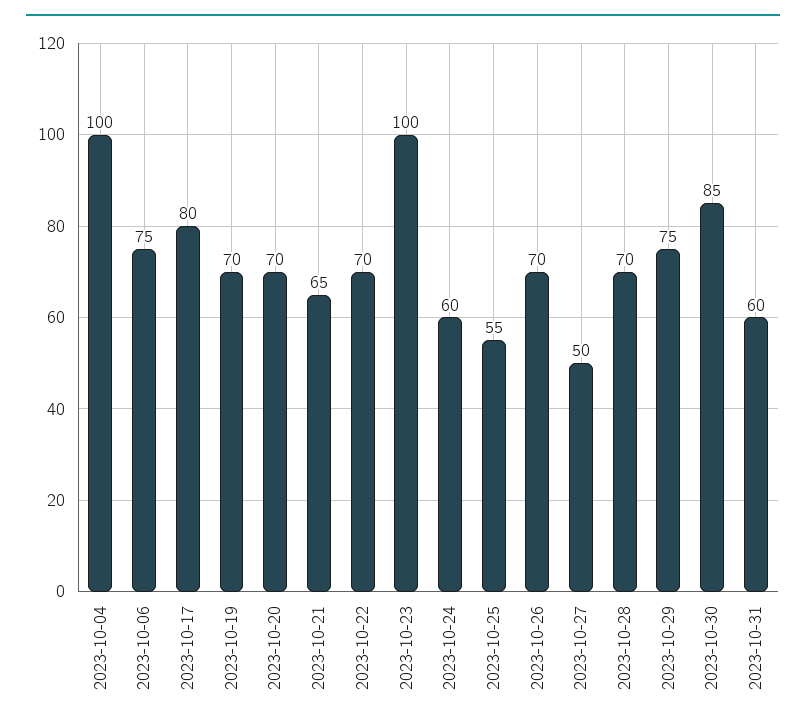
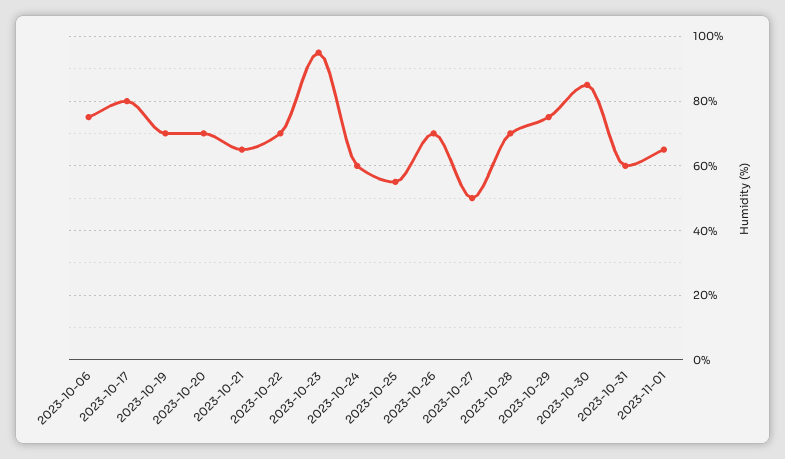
2023-10-04: 100 -> none
2023-10-23: 100 -> 95
2023-11-01: none -> 65

